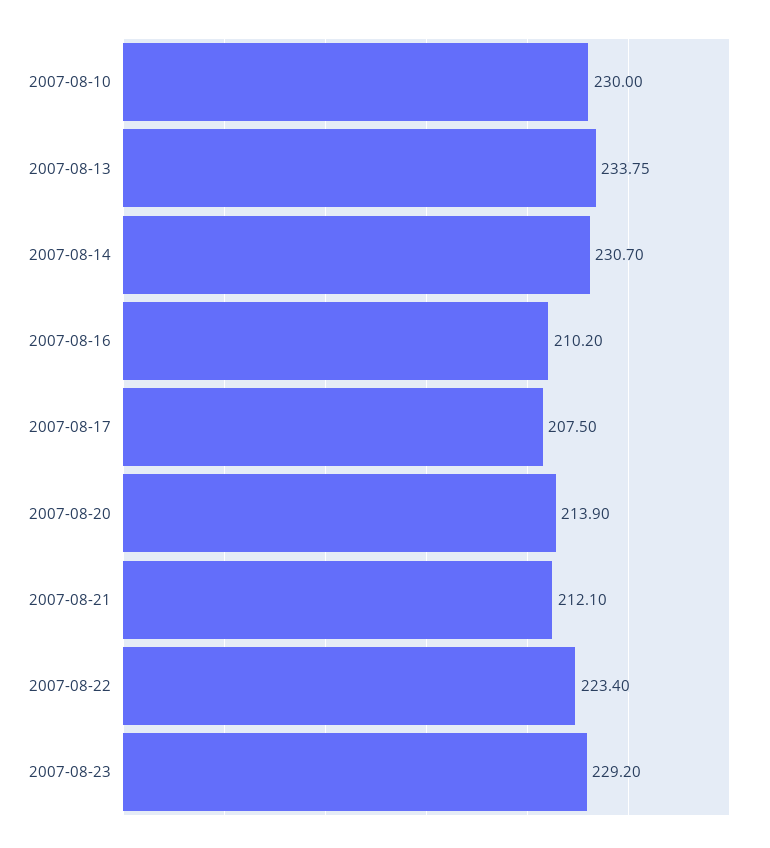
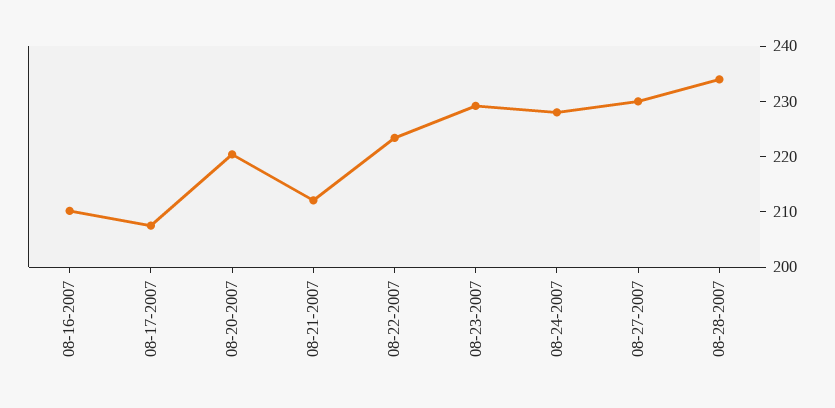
2007-08-10: 230 -> none
2007-08-13: 233.75 -> none
2007-08-14: 230.7 -> none
2007-08-20: 213.9 -> 220
08-24-2007: none -> 228
08-27-2007: none -> 230
08-28-2007: none -> 234

